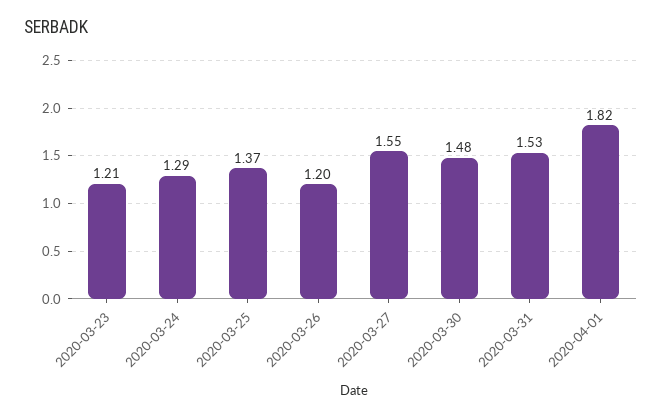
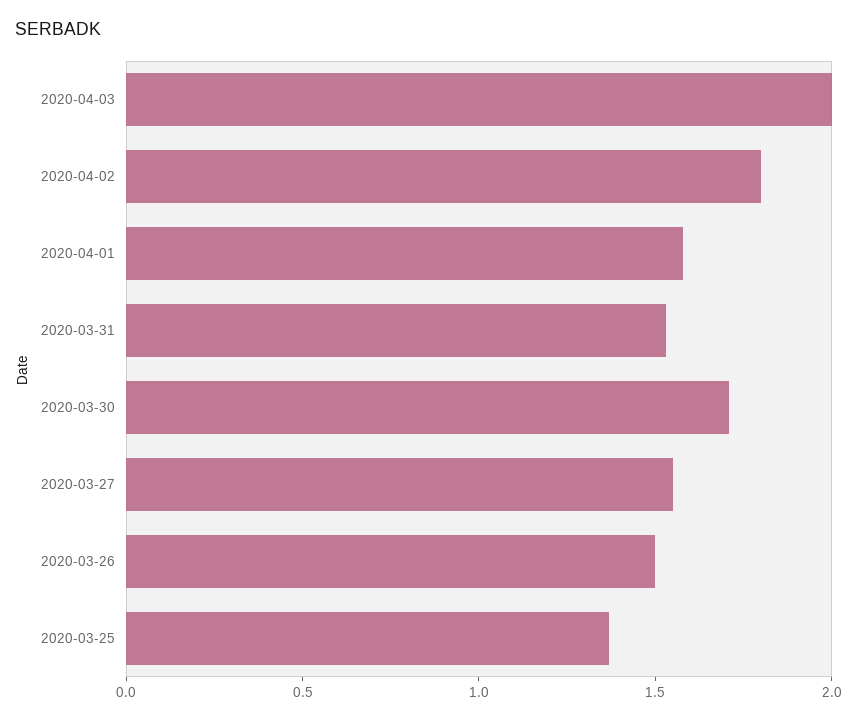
2020-03-23: 1.21 -> none
2020-03-24: 1.29 -> none
2020-03-26: 1.2 -> 1.5
2020-03-30: 1.48 -> 1.7
2020-04-01: 1.82 -> 1.6
2020-04-03: none -> 2
2020-04-02: none -> 1.8

